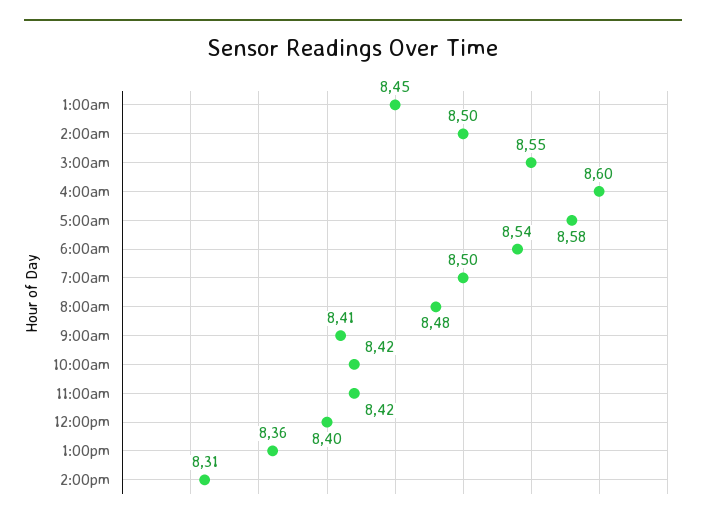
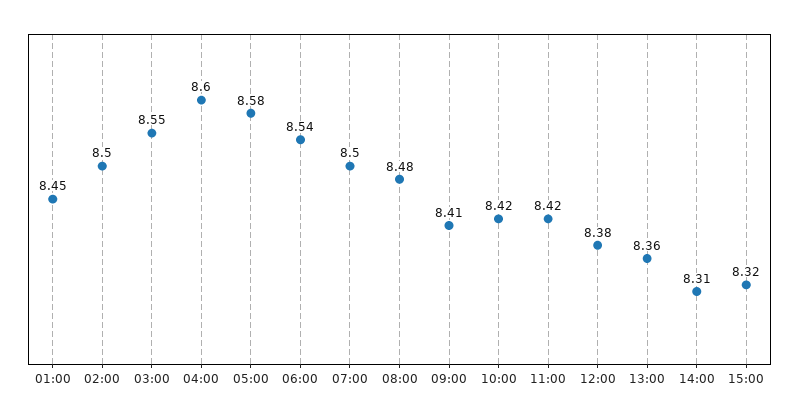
12:00pm: 8.4 -> 8.38
15:00: none -> 8.32

